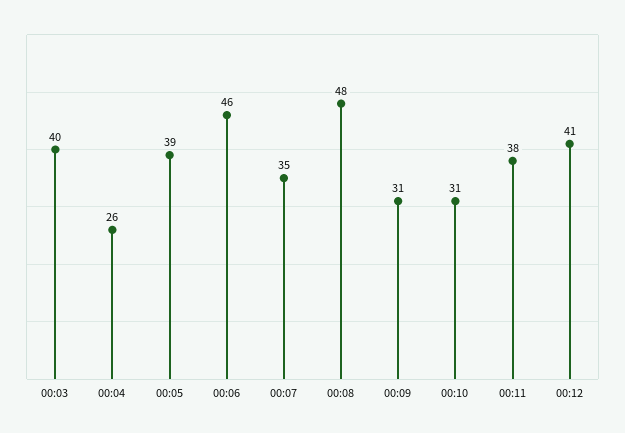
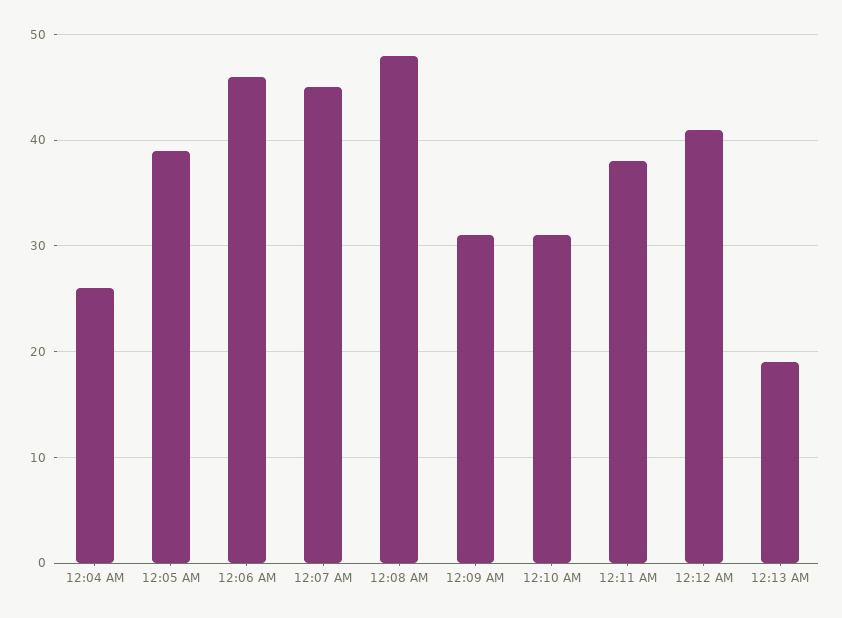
00:03: 40 -> none
00:07: 35 -> 45
12:13 AM: none -> 19

